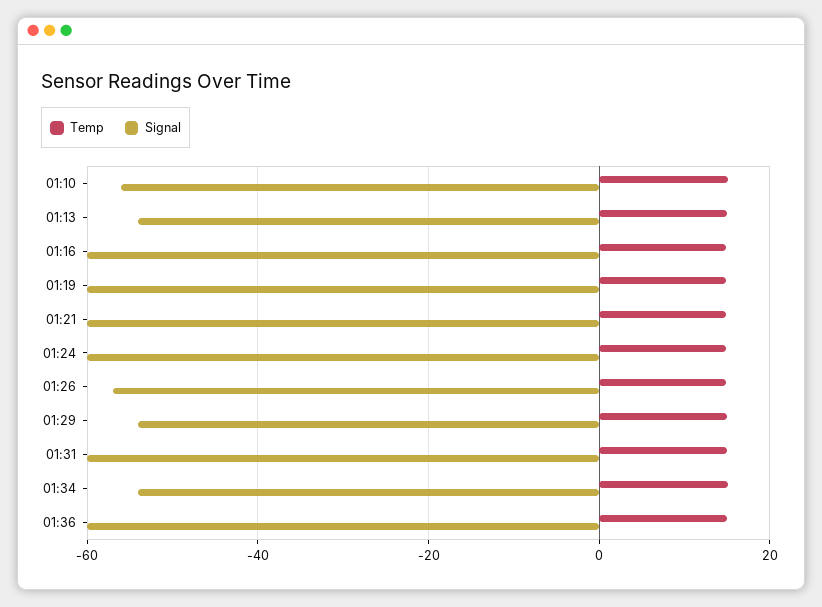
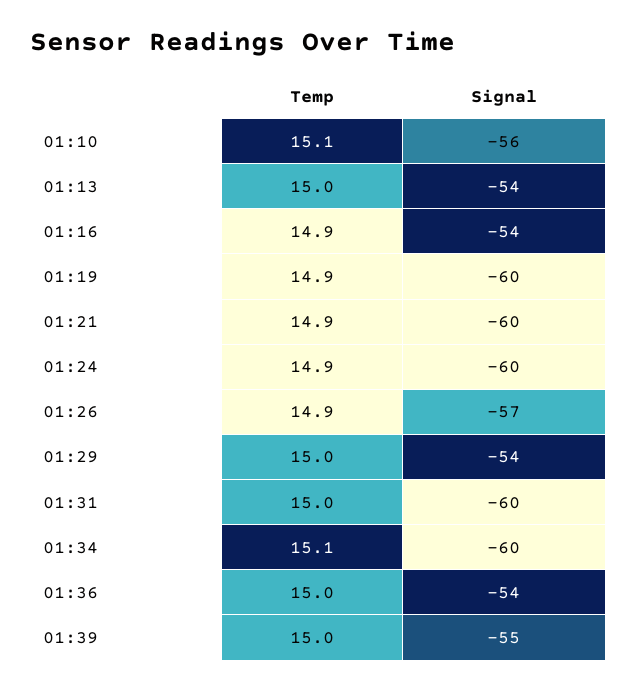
Signal, 01:16: -60 -> -54
Signal, 01:34: -54 -> -60
Signal, 01:36: -60 -> -54
Temp, 01:39: none -> 15
Signal, 01:39: none -> -55

